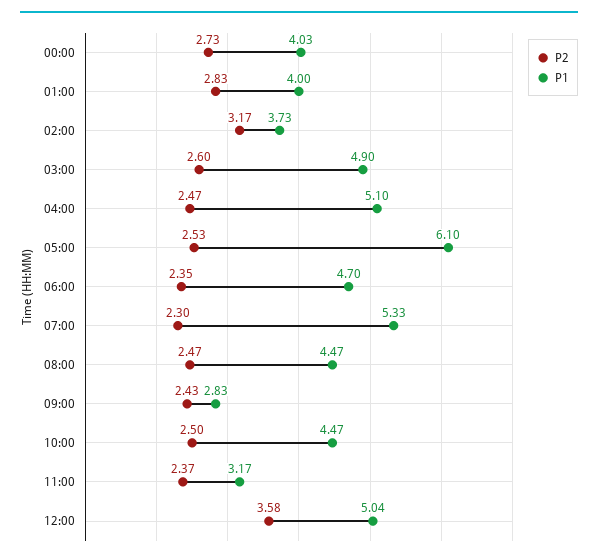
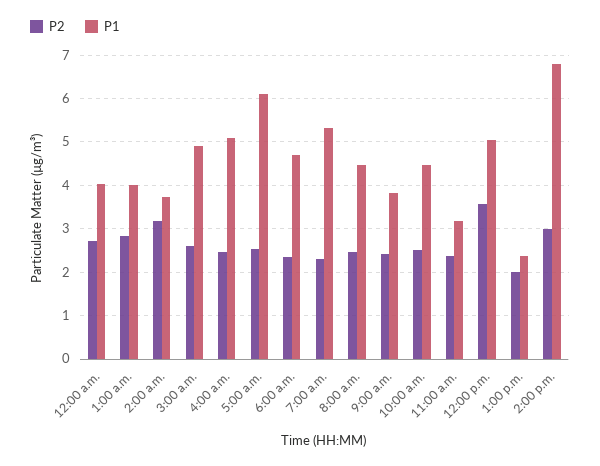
P1, 09:00: 2.83 -> 3.8
P2, 1:00 p.m.: none -> 2
P1, 1:00 p.m.: none -> 2.4
P2, 2:00 p.m.: none -> 3
P1, 2:00 p.m.: none -> 6.8

